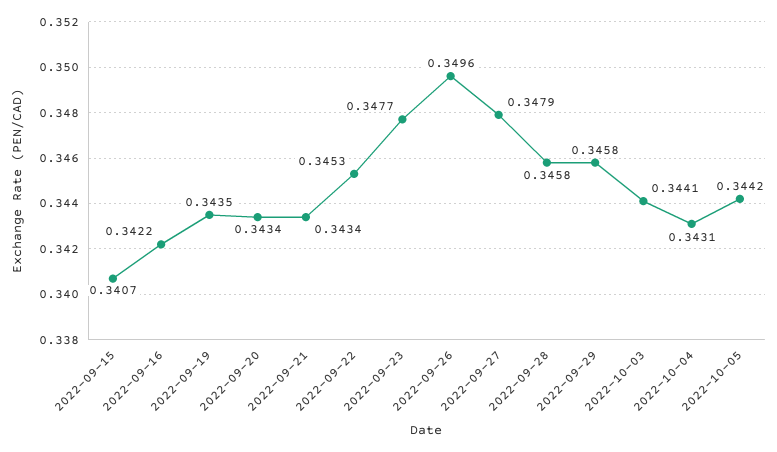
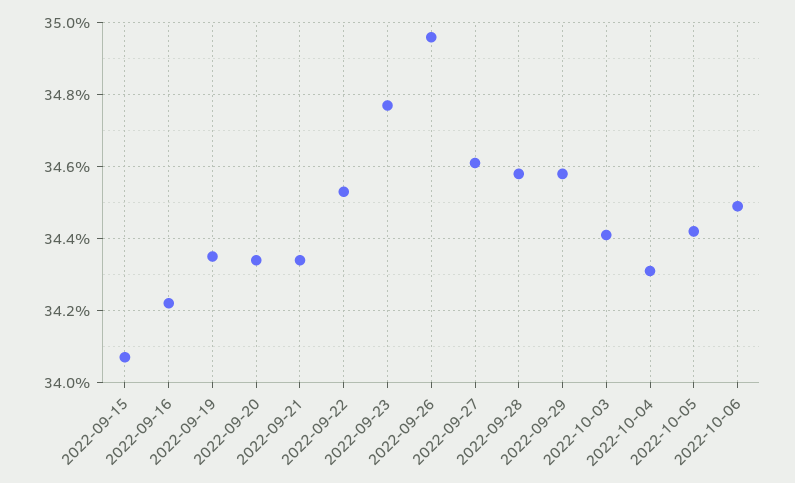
2022-09-27: 0.3479 -> 0.346
2022-10-06: none -> 0.345

